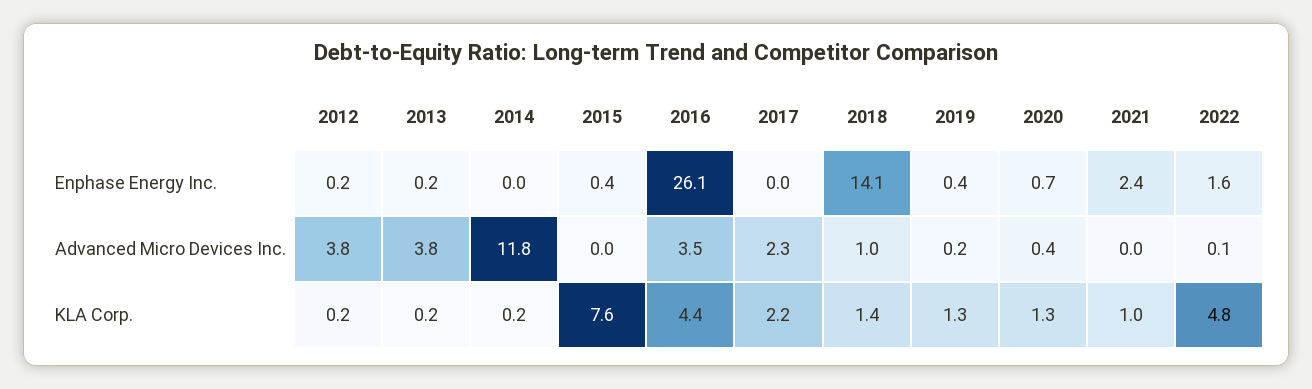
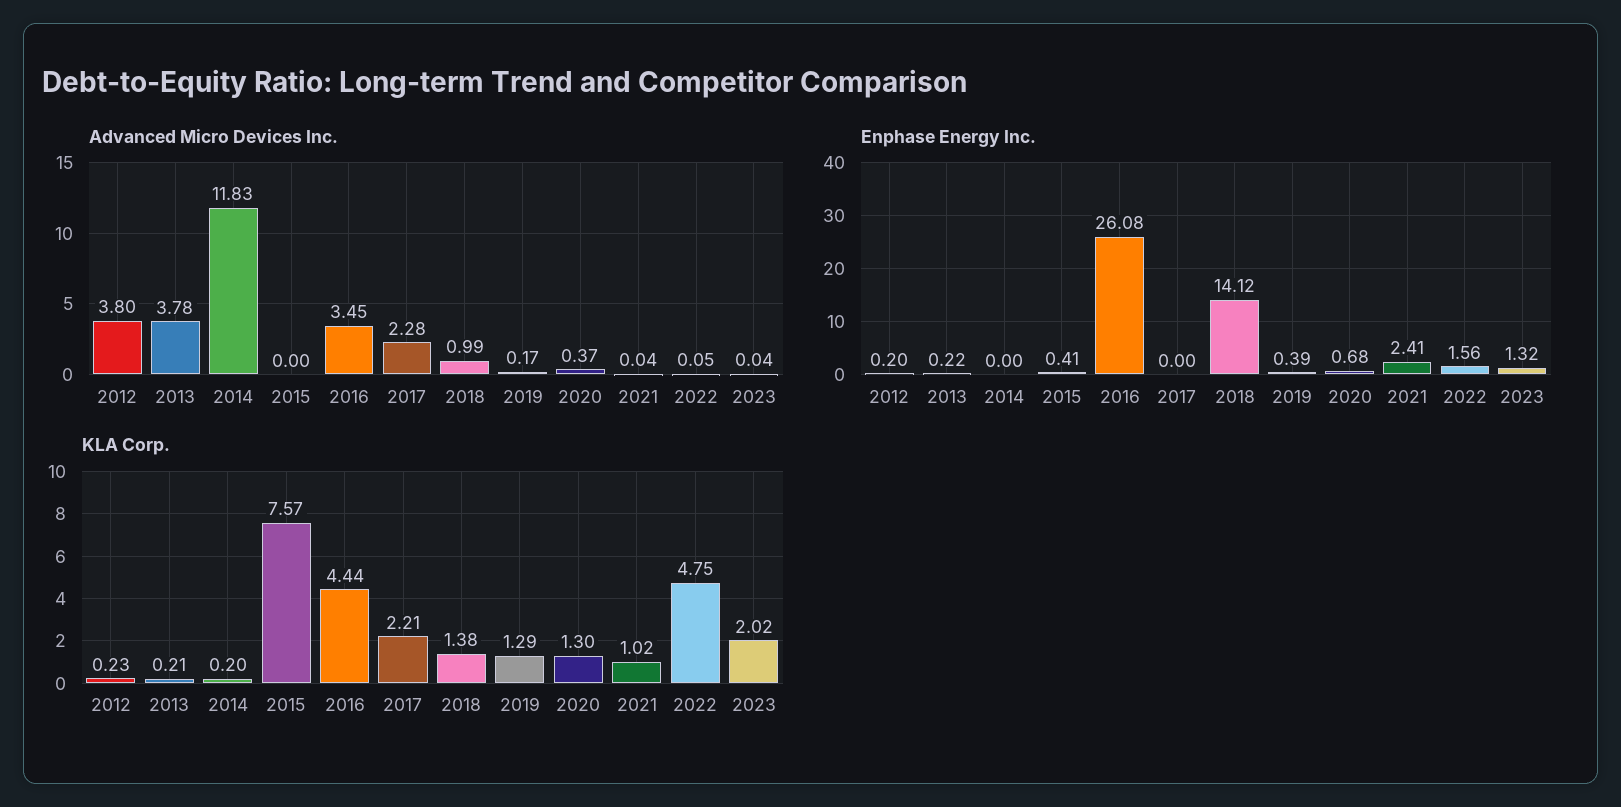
Advanced Micro Devices Inc., 2023: none -> 0.04
Enphase Energy Inc., 2023: none -> 1.32
KLA Corp., 2023: none -> 2.02

